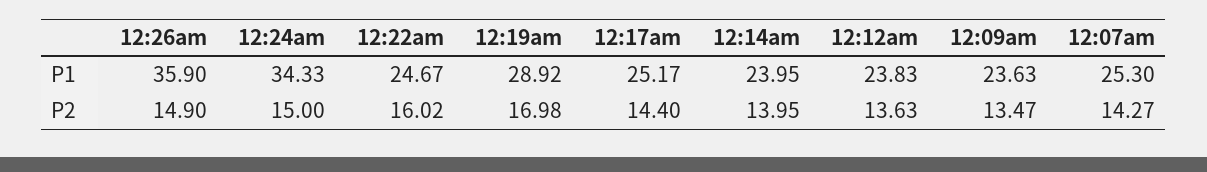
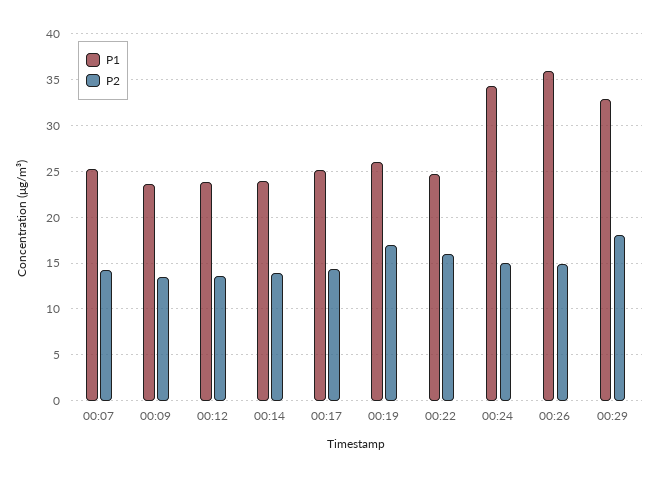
P1, 12:19am: 28.92 -> 26
P1, 00:29: none -> 33
P2, 00:29: none -> 18

